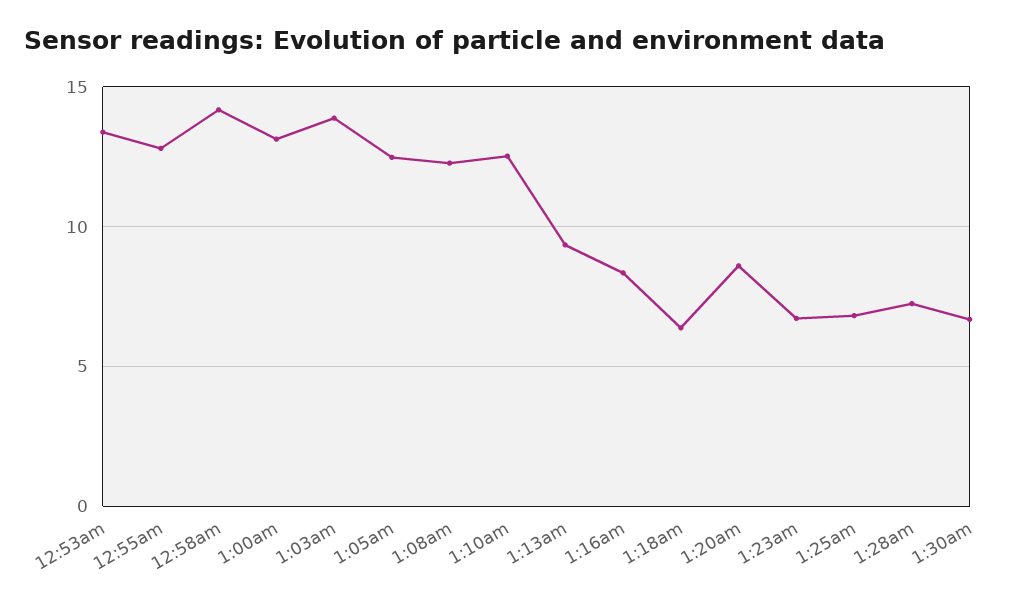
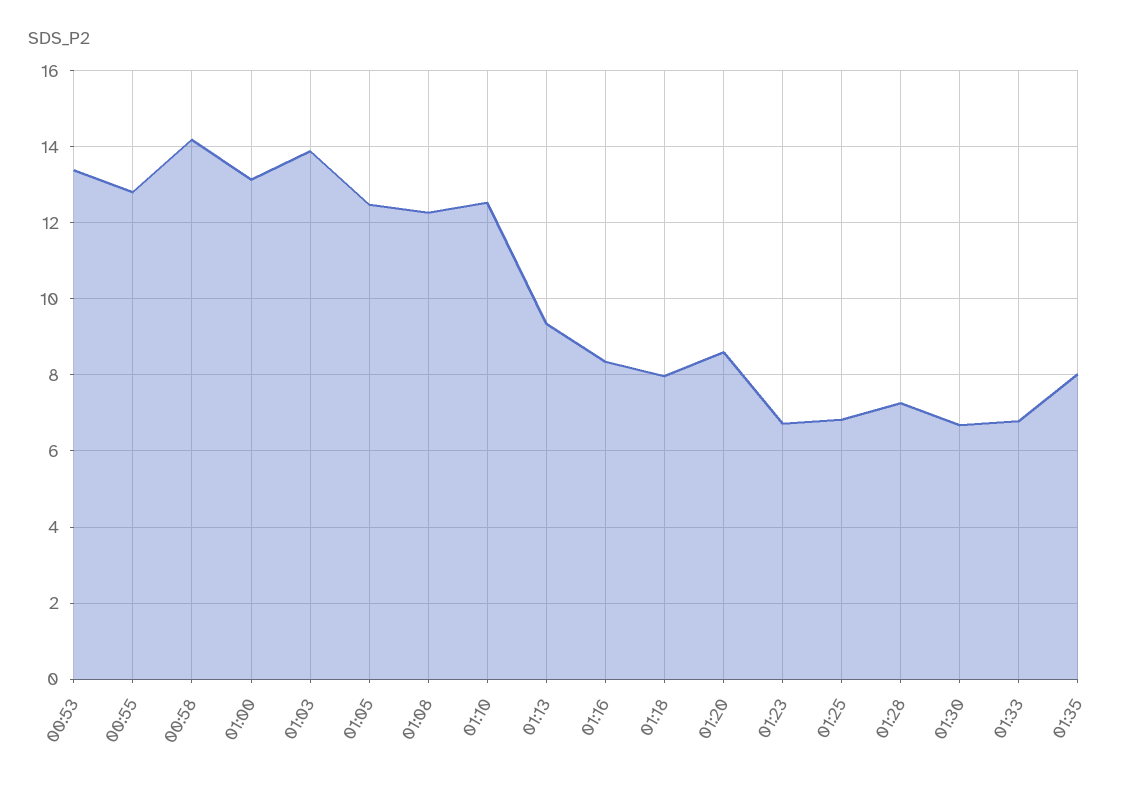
1:18am: 6.5 -> 8
01:33: none -> 6.8
01:35: none -> 8

